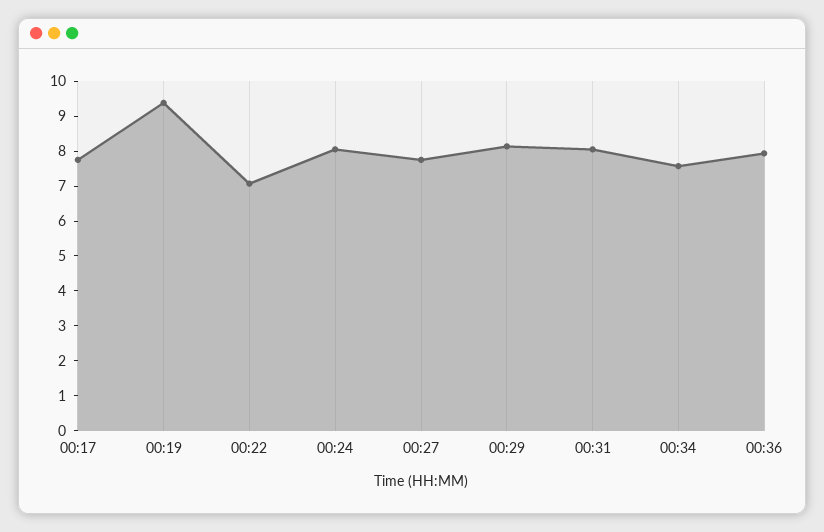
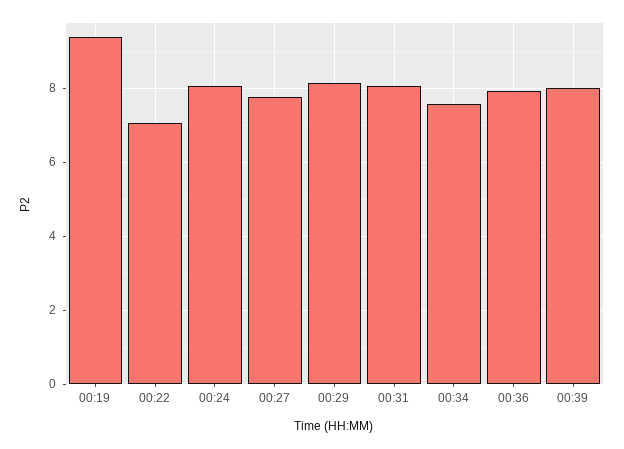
00:17: 7.75 -> none
00:39: none -> 8

